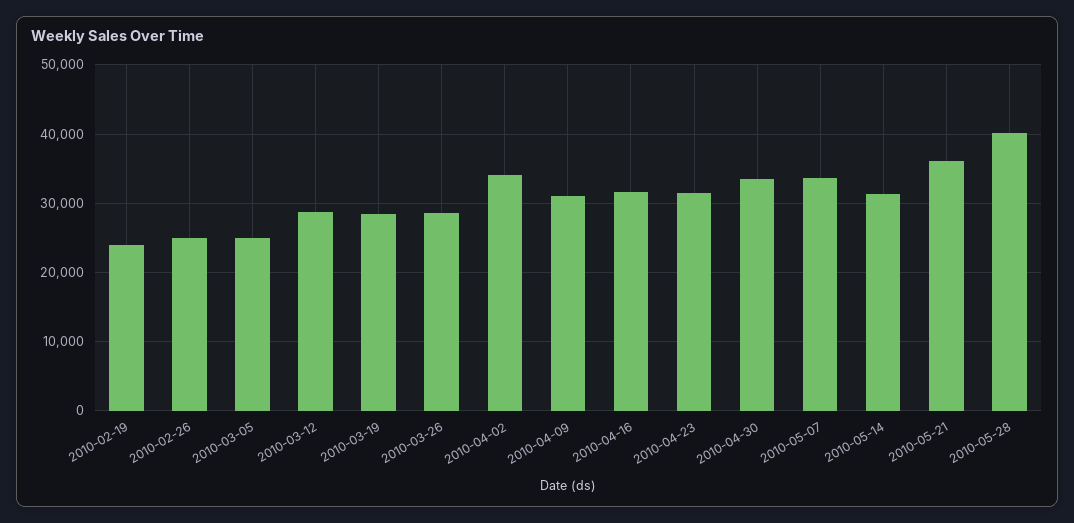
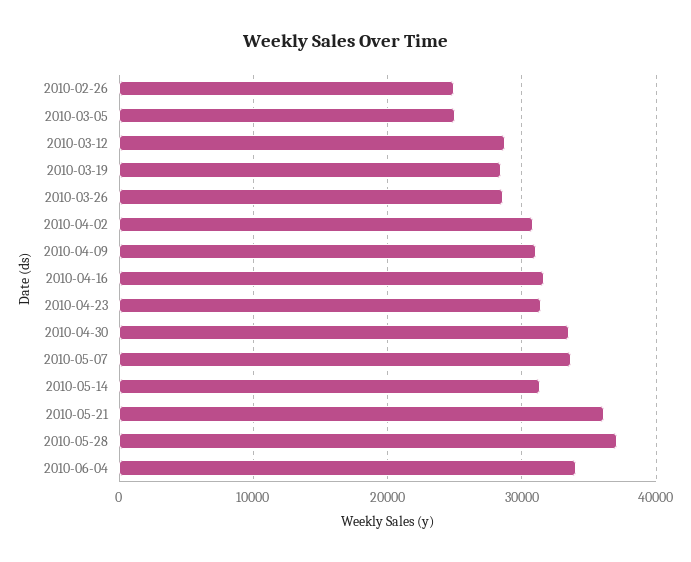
2010-02-19: 24000 -> none
2010-04-02: 34000 -> 31000
2010-05-28: 40000 -> 37000
2010-06-04: none -> 34000

